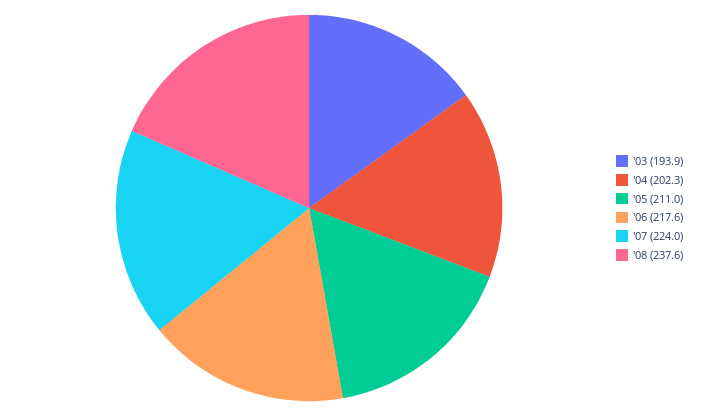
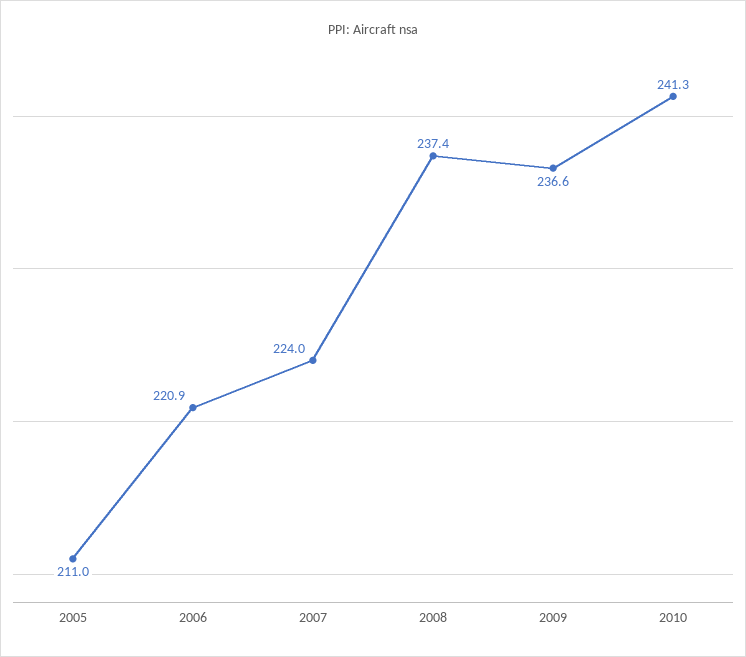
'03: 193.9 -> none
'04: 202.3 -> none
'06: 217.6 -> 220.9
'08: 237.6 -> 237.4
2009: none -> 236.6
2010: none -> 241.3

